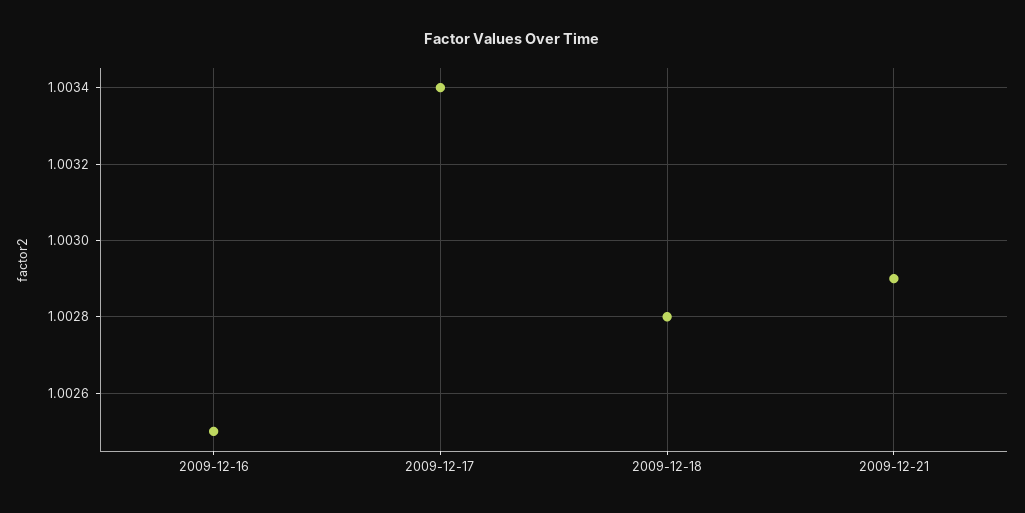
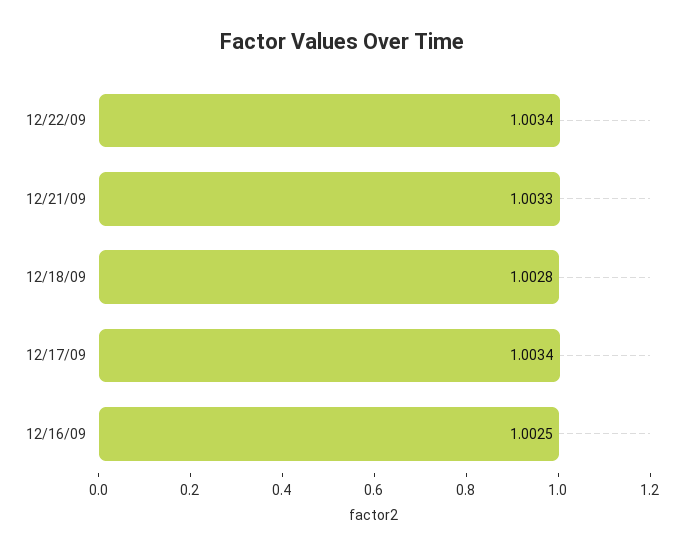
2009-12-21: 1.0029 -> 1.0033
12/22/09: none -> 1.0034

